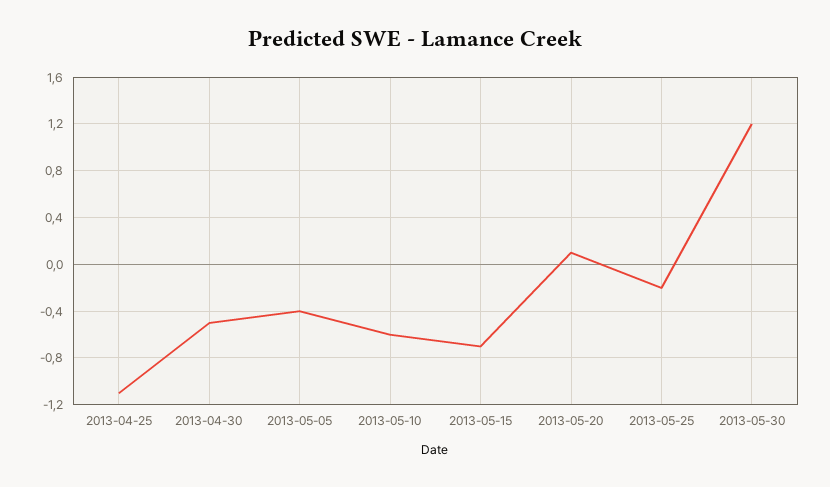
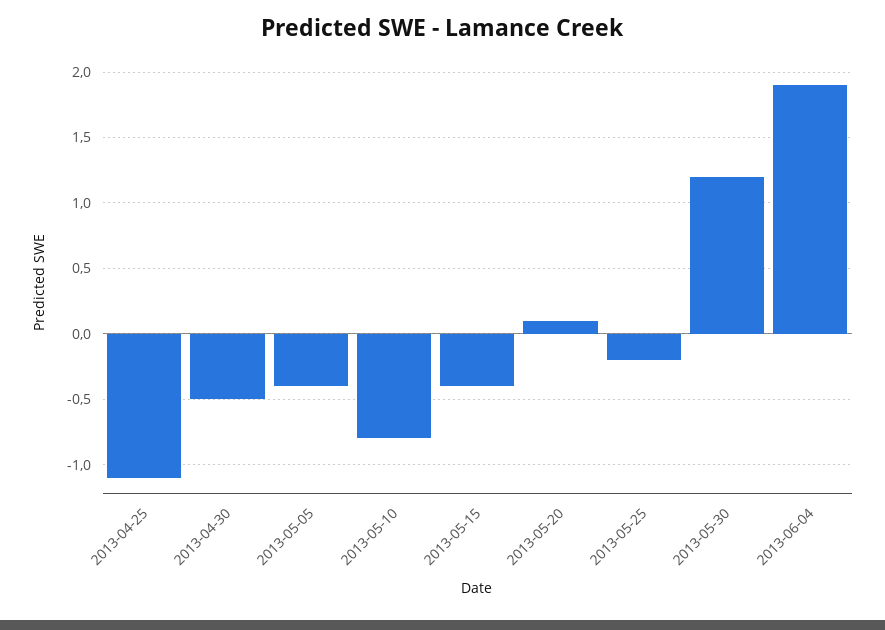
2013-05-10: -0.6 -> -0.8
2013-05-15: -0.7 -> -0.4
2013-06-04: none -> 1.9

